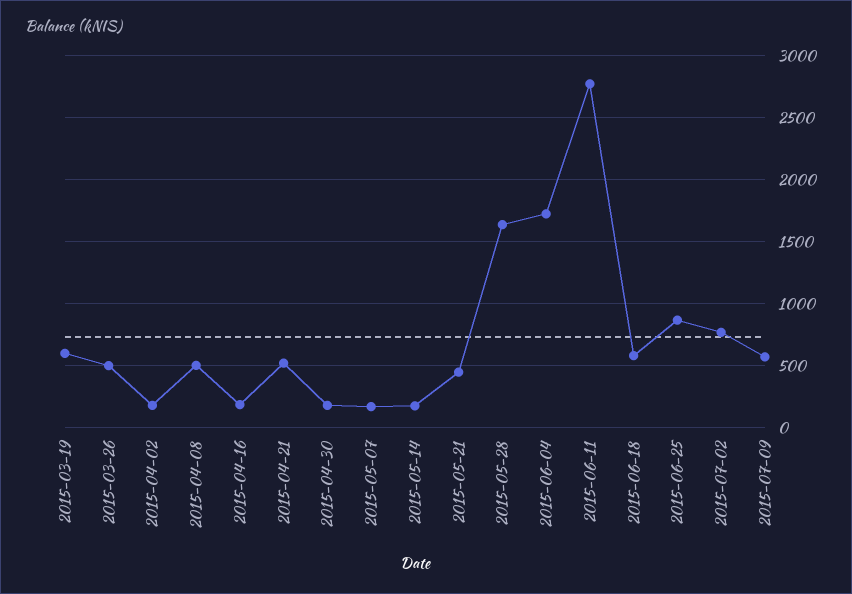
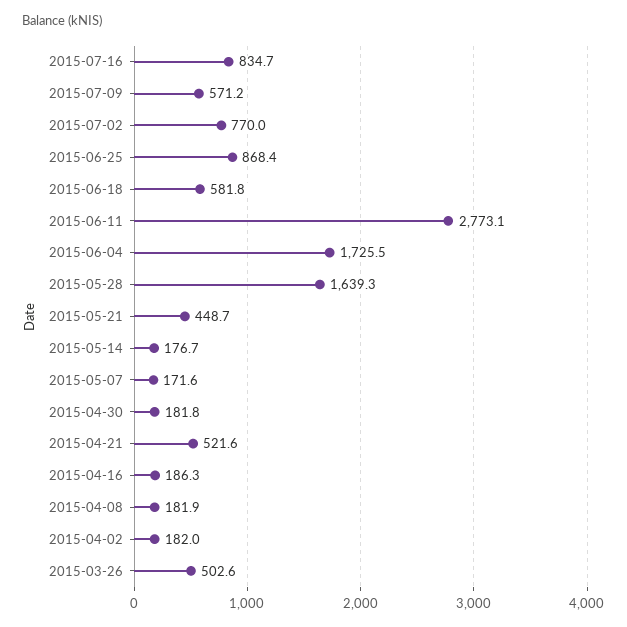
2015-03-19: 600 -> none
2015-04-08: 500 -> 181.9
2015-07-16: none -> 834.7

